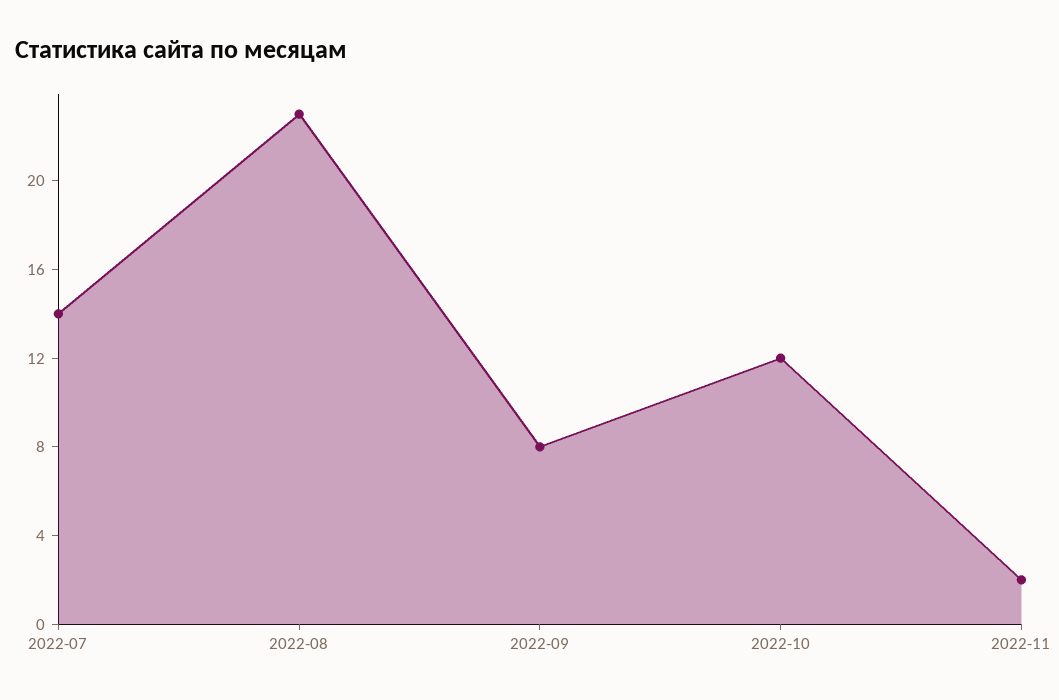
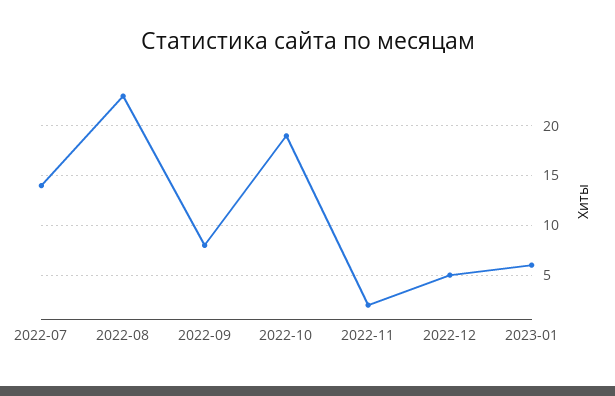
2022-10: 12 -> 19
2022-12: none -> 5
2023-01: none -> 6

